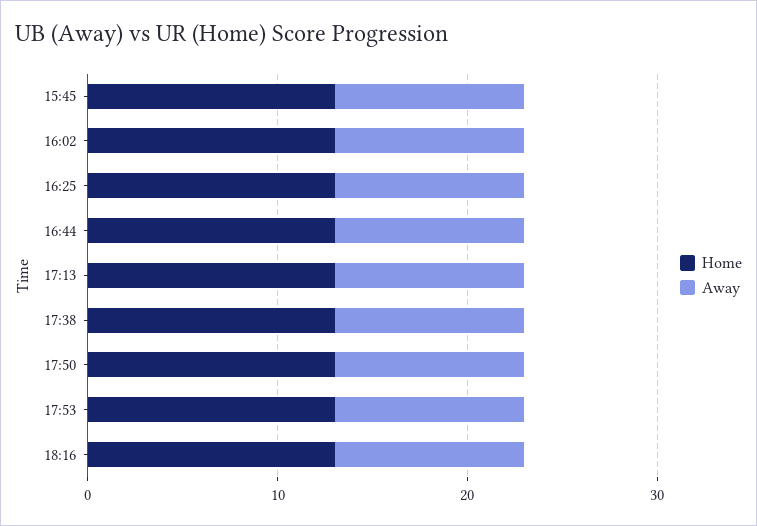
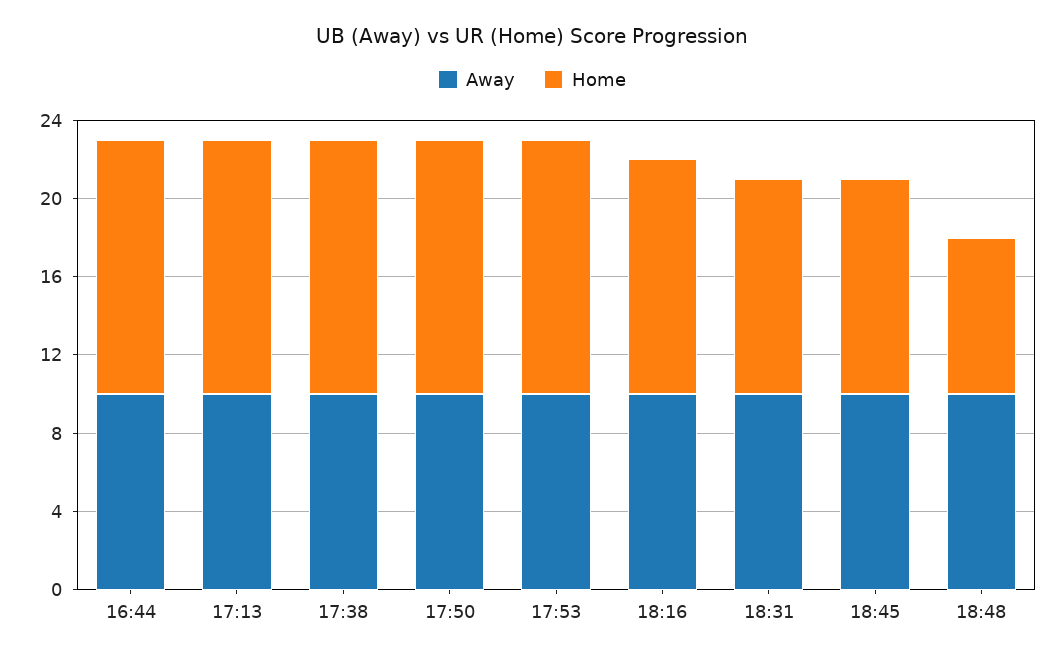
Home, 15:45: 13 -> none
Away, 15:45: 10 -> none
Home, 16:02: 13 -> none
Away, 16:02: 10 -> none
Home, 16:25: 13 -> none
Away, 16:25: 10 -> none
Home, 18:16: 13 -> 12
Away, 18:31: none -> 10
Home, 18:31: none -> 11
Away, 18:45: none -> 10
Home, 18:45: none -> 11
Away, 18:48: none -> 10
Home, 18:48: none -> 8

